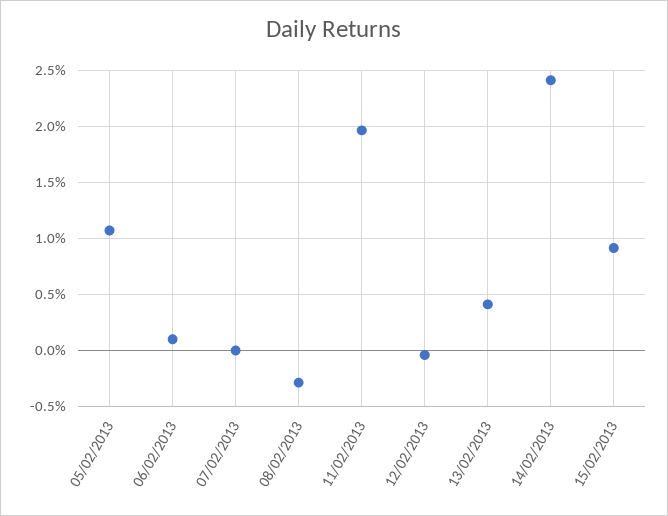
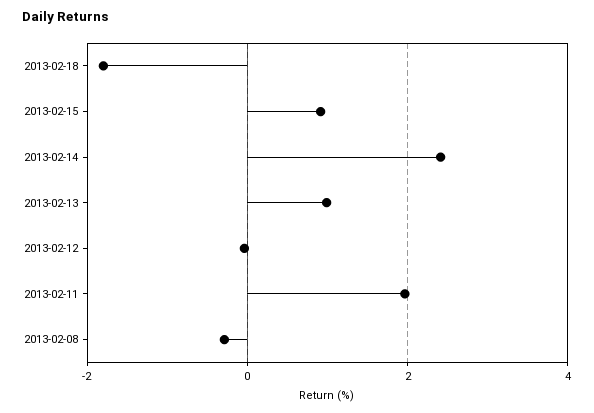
05/02/2013: 1.1 -> none
06/02/2013: 0.1 -> none
07/02/2013: 0 -> none
13/02/2013: 0.4 -> 1
2013-02-18: none -> -1.8

